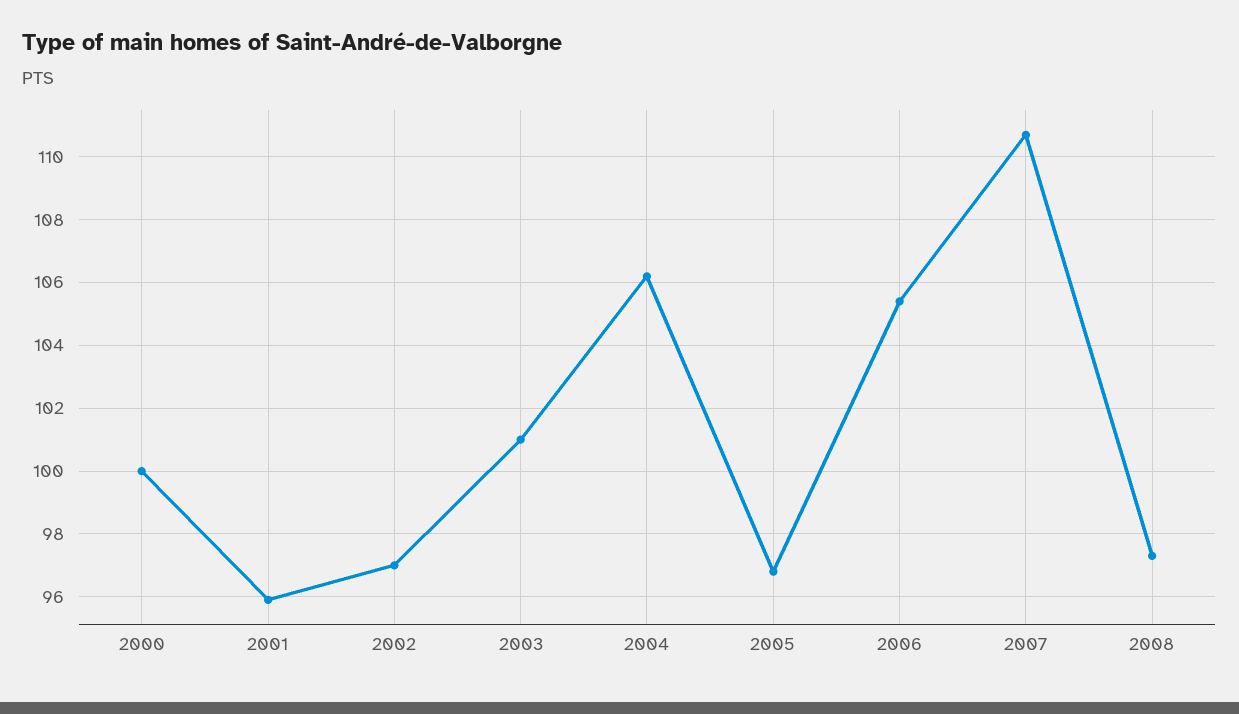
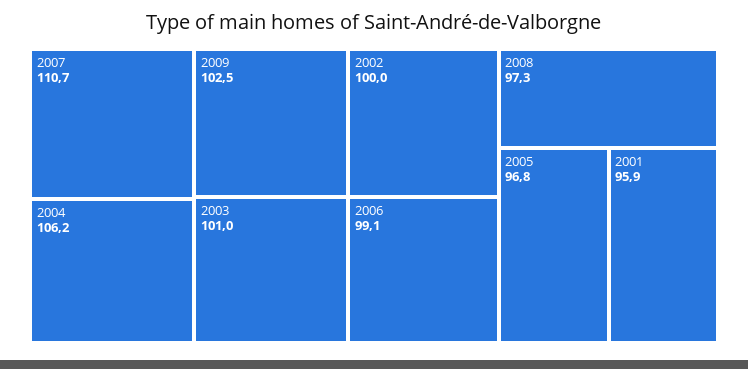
2000: 100 -> none
2002: 97 -> 100
2006: 105.5 -> 99.1
2009: none -> 102.5

